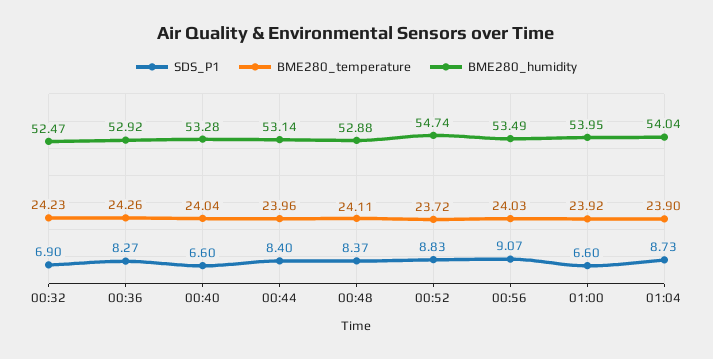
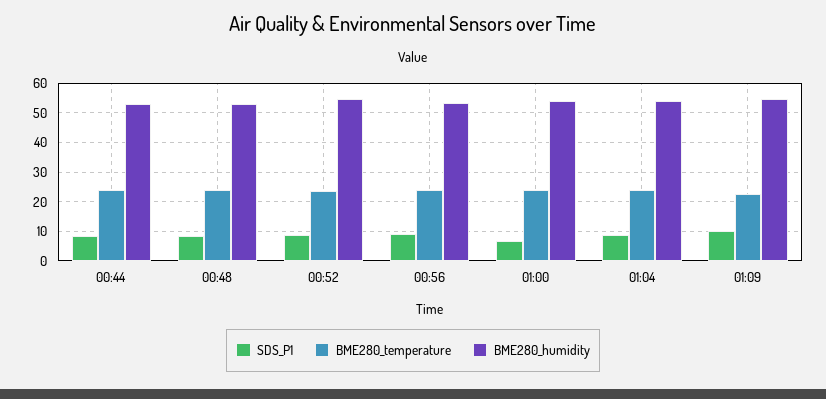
SDS_P1, 00:32: 6.9 -> none
BME280_temperature, 00:32: 24.23 -> none
BME280_humidity, 00:32: 52.47 -> none
SDS_P1, 00:36: 8.27 -> none
BME280_temperature, 00:36: 24.26 -> none
BME280_humidity, 00:36: 52.92 -> none
SDS_P1, 00:40: 6.6 -> none
BME280_temperature, 00:40: 24.04 -> none
BME280_humidity, 00:40: 53.28 -> none
SDS_P1, 01:09: none -> 10
BME280_temperature, 01:09: none -> 22.5
BME280_humidity, 01:09: none -> 55

